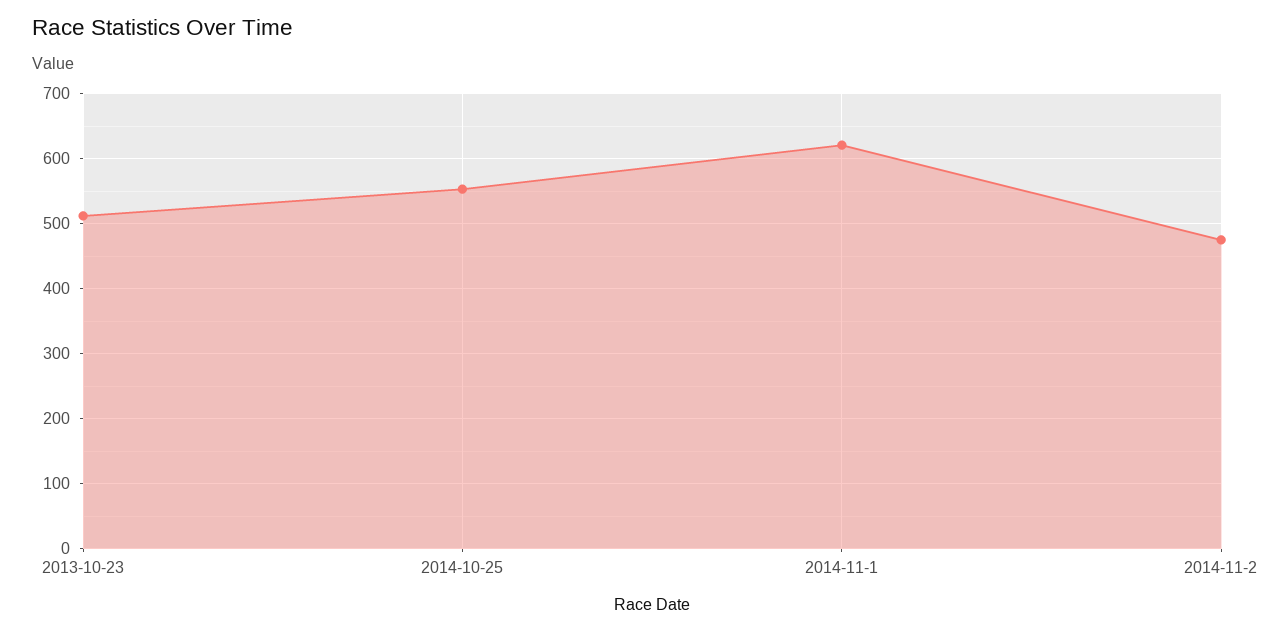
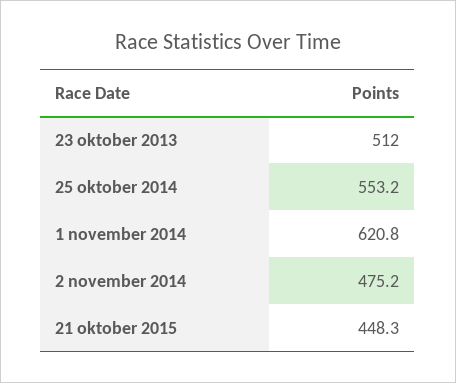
21 oktober 2015: none -> 448.3

